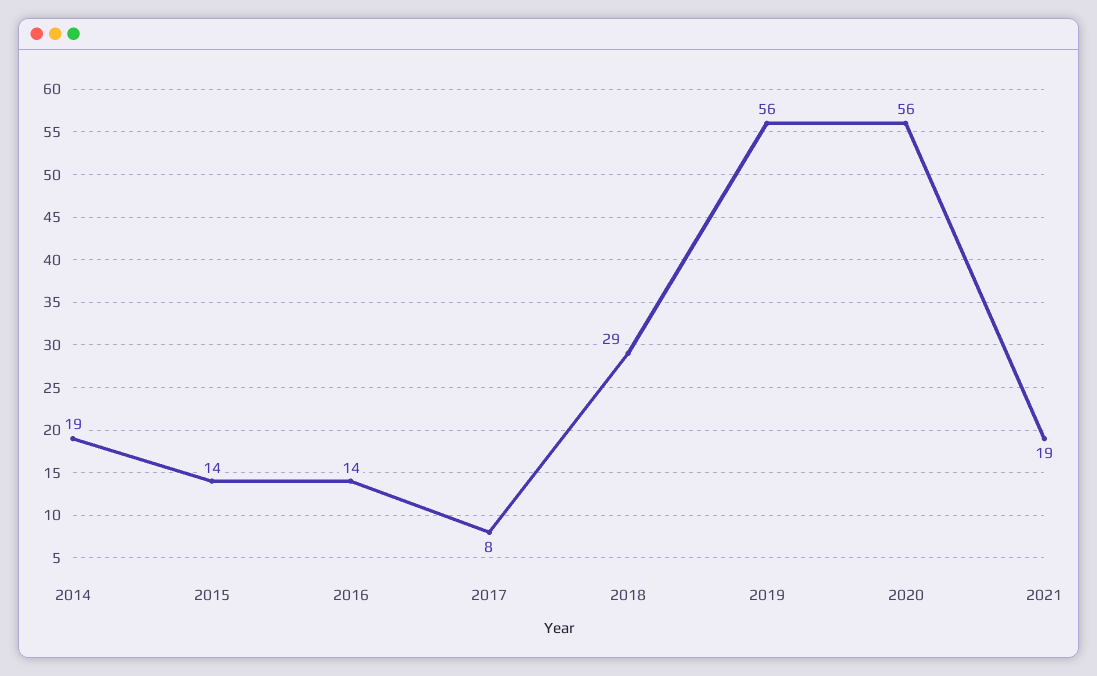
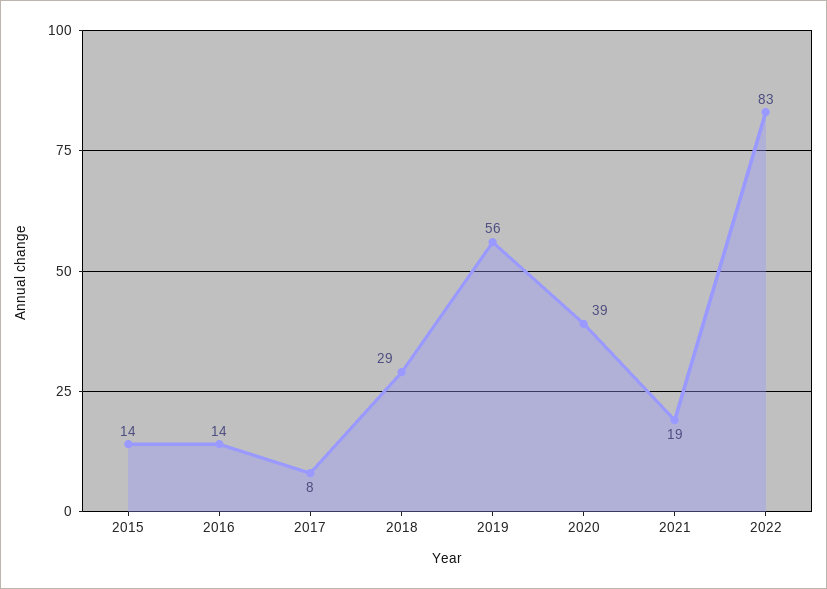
2014: 19 -> none
2020: 56 -> 39
2022: none -> 83

